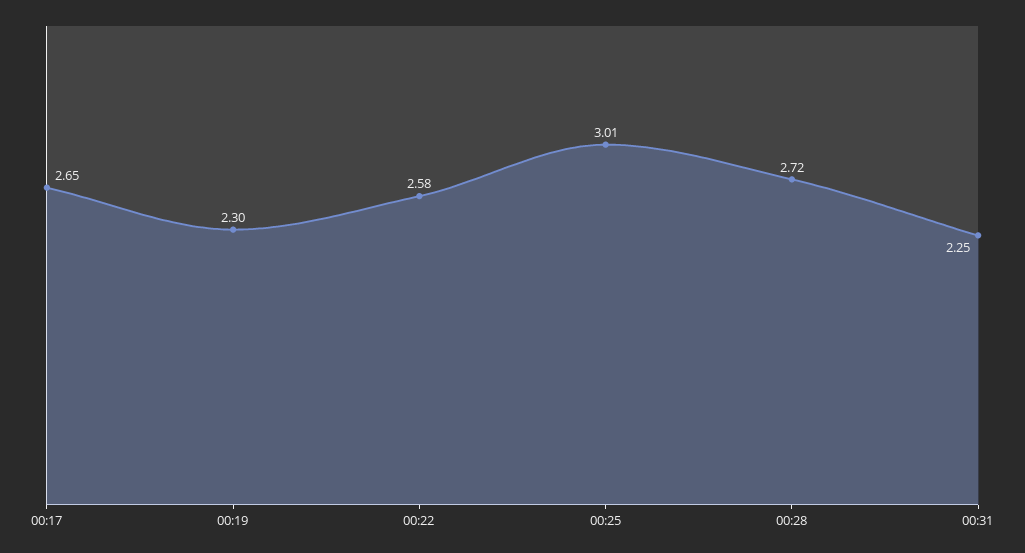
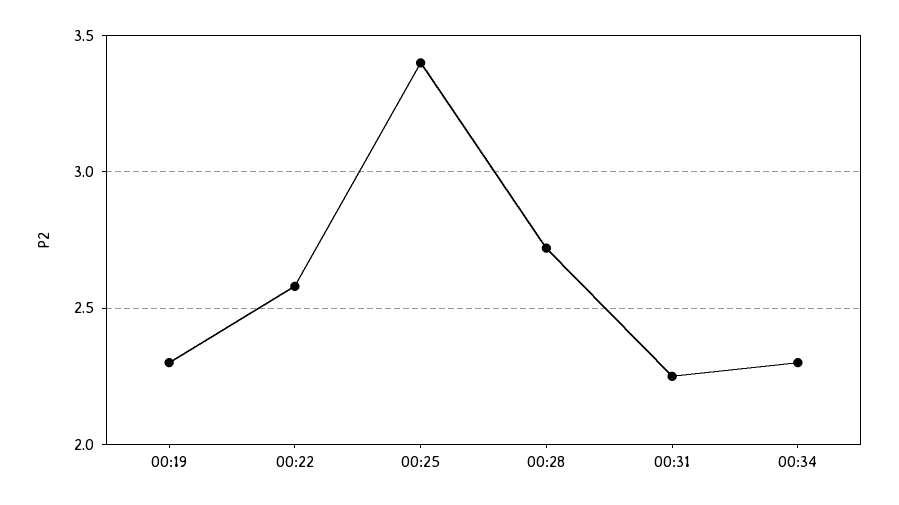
00:17: 2.65 -> none
00:25: 3.01 -> 3.4
00:34: none -> 2.3

